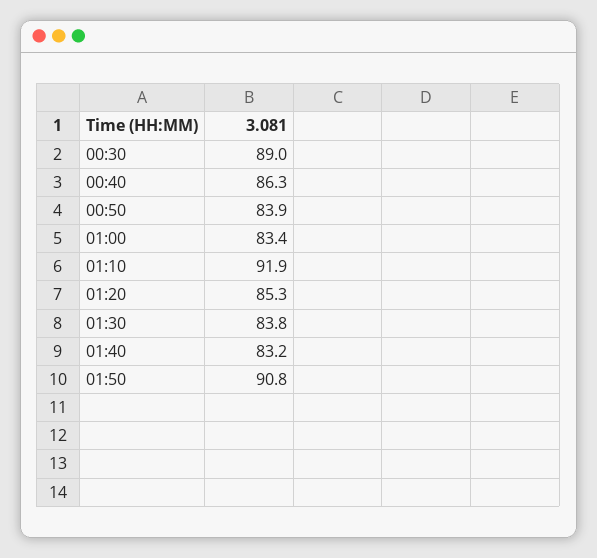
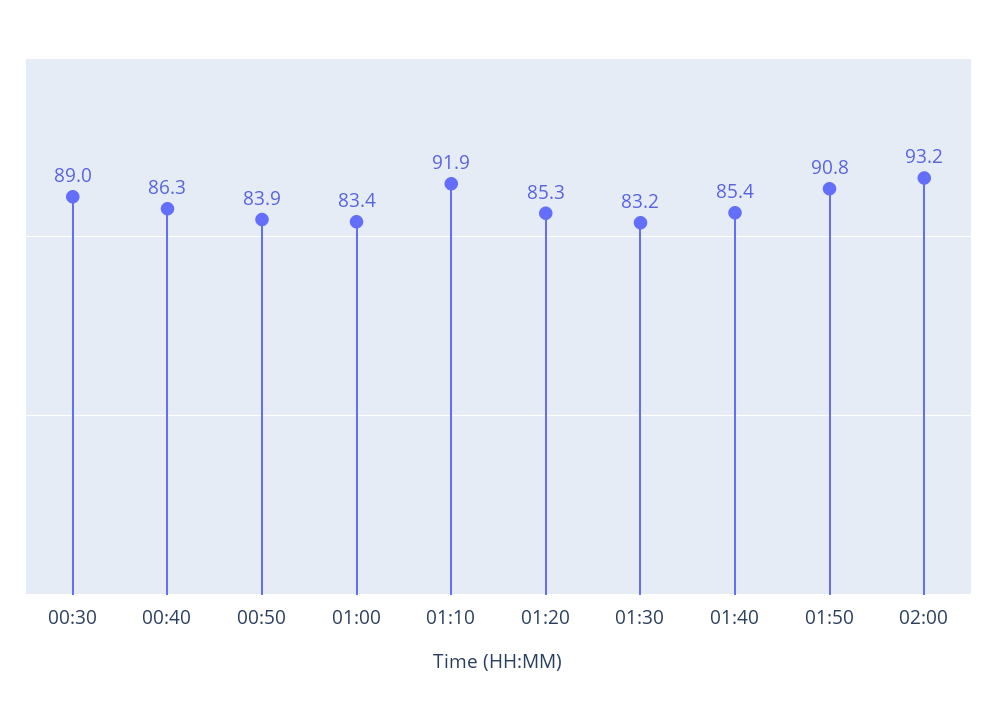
01:30: 83.8 -> 83.2
01:40: 83.2 -> 85.4
02:00: none -> 93.2

